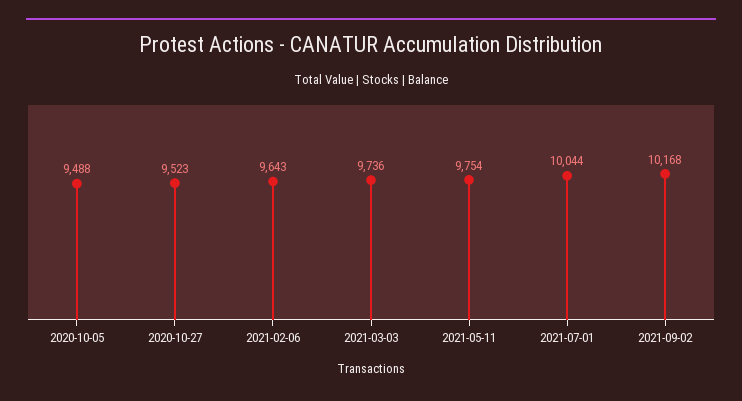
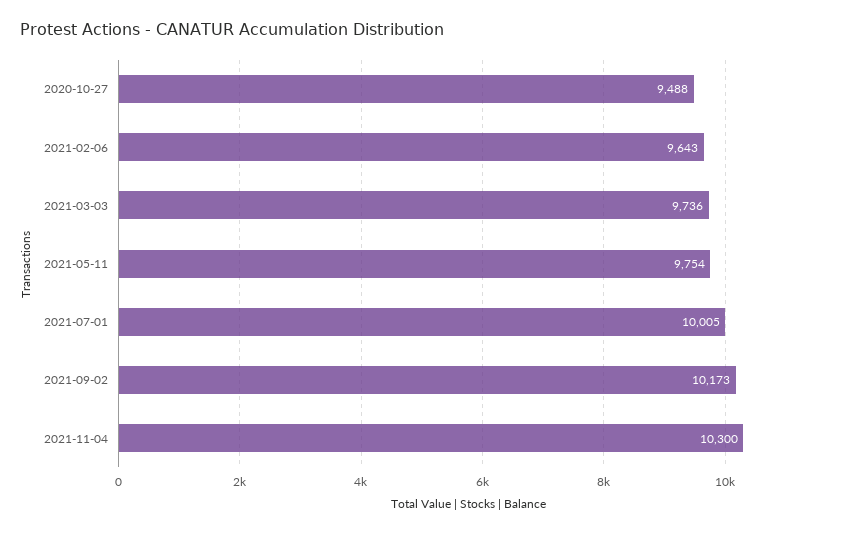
2020-10-05: 9488 -> none
2020-10-27: 9523 -> 9488
2021-07-01: 10044 -> 10005
2021-09-02: 10168 -> 10173
2021-11-04: none -> 10300

